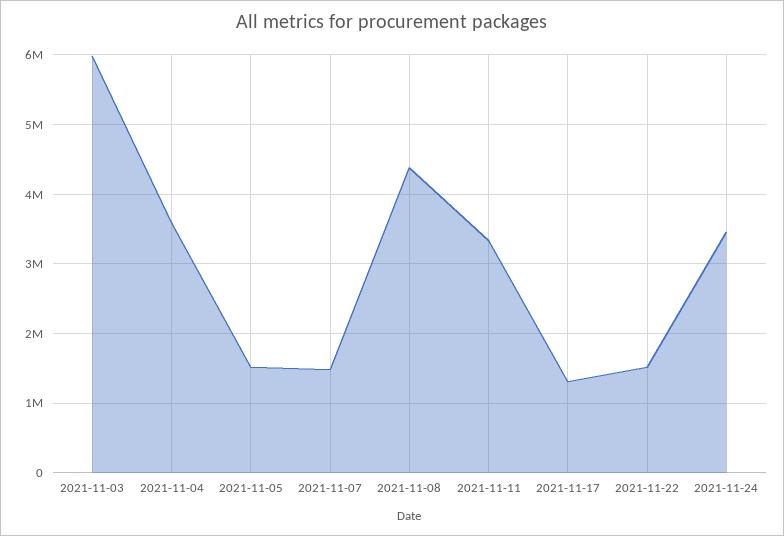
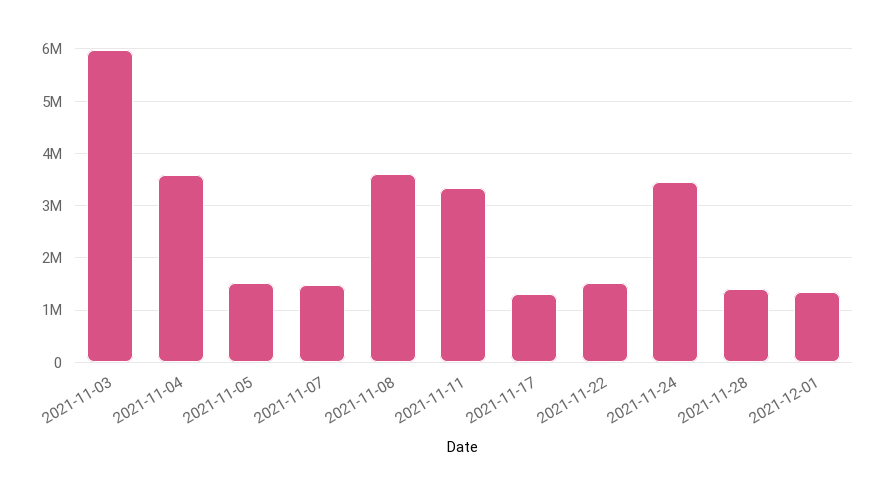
2021-11-08: 4400000 -> 3600000
2021-11-28: none -> 1400000
2021-12-01: none -> 1400000

